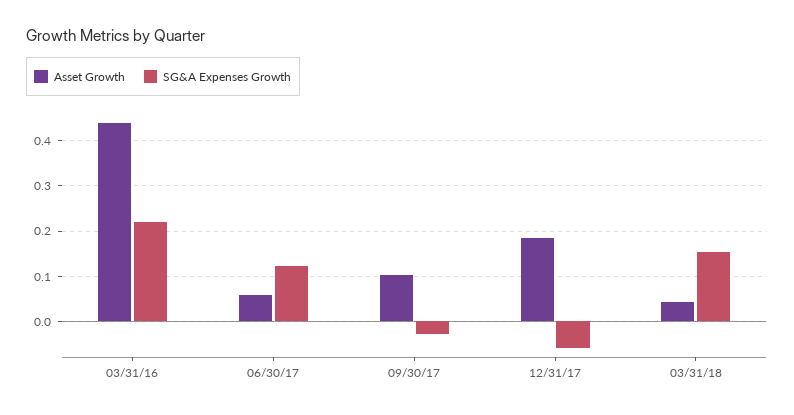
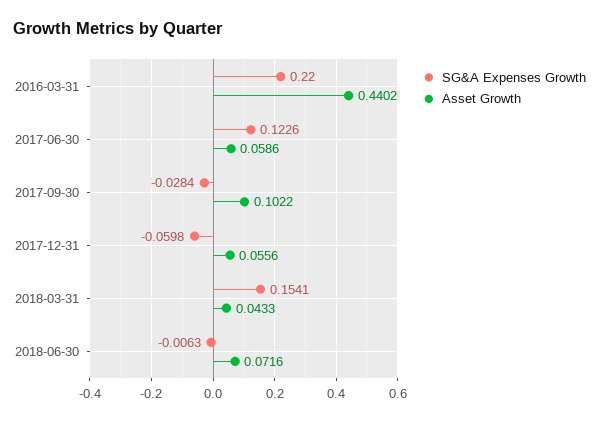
Asset Growth, 12/31/17: 0.18 -> 0.0556
SG&A Expenses Growth, 2018-06-30: none -> -0.0063
Asset Growth, 2018-06-30: none -> 0.0716

